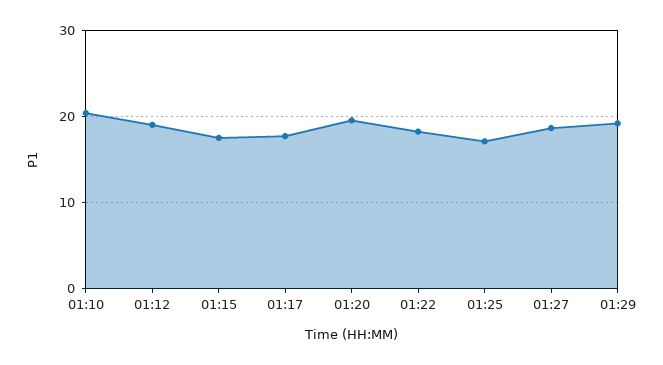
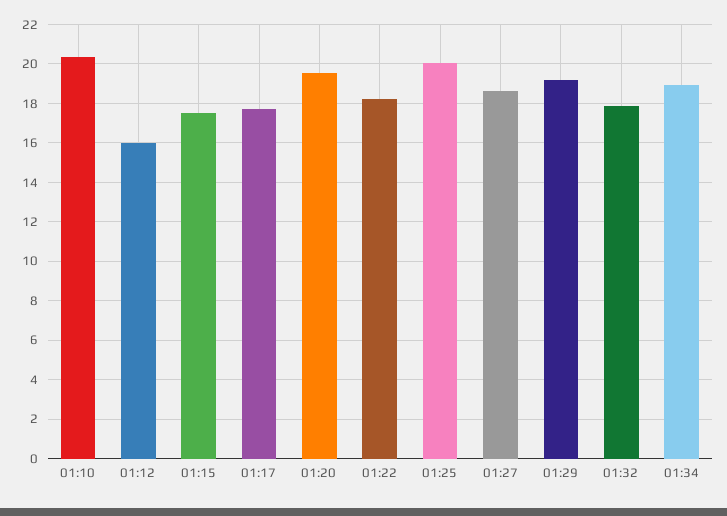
01:12: 19 -> 16
01:25: 17 -> 20
01:32: none -> 18
01:34: none -> 19

